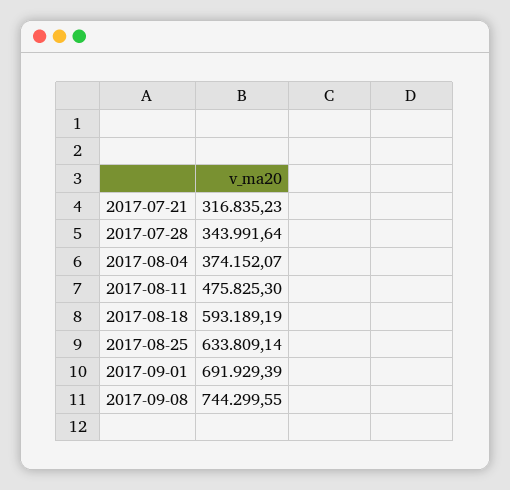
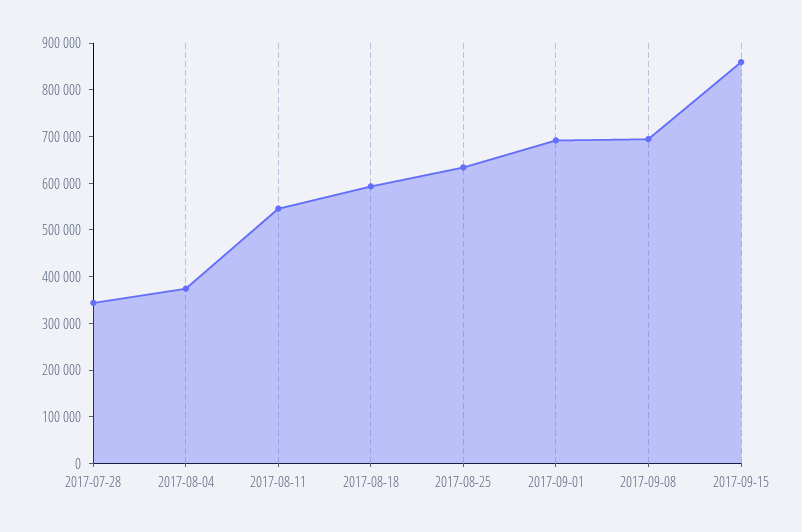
2017-07-21: 316835.23 -> none
2017-08-11: 475825.3 -> 540000
2017-09-08: 744299.55 -> 700000
2017-09-15: none -> 860000

